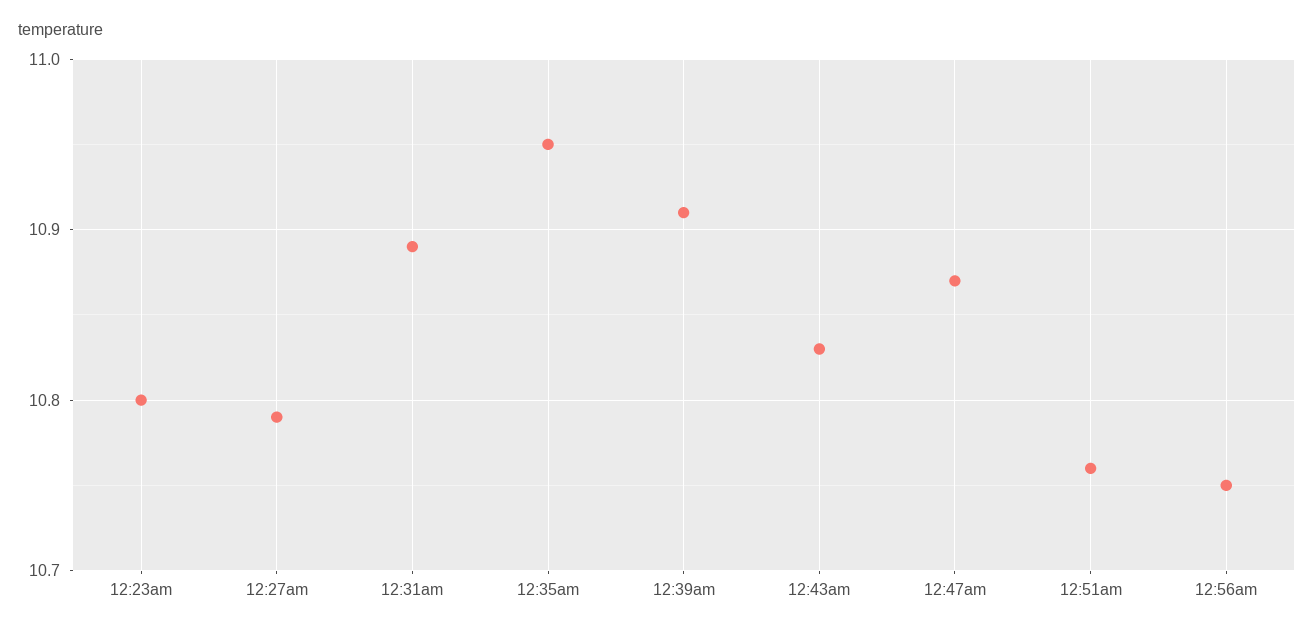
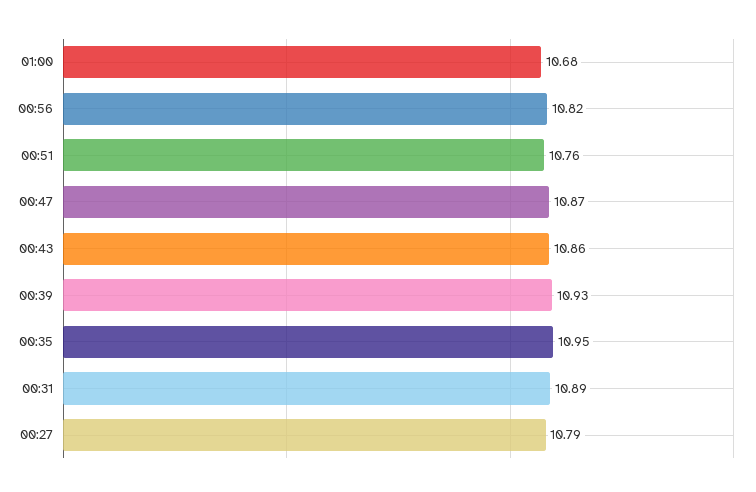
12:23am: 10.8 -> none
12:39am: 10.91 -> 10.93
12:43am: 10.83 -> 10.86
12:56am: 10.75 -> 10.82
01:00: none -> 10.68

